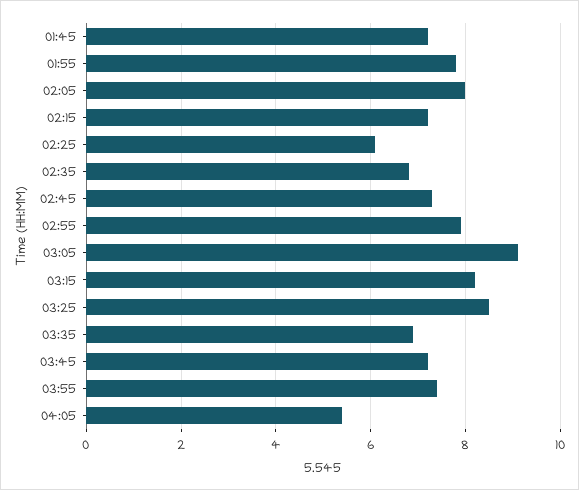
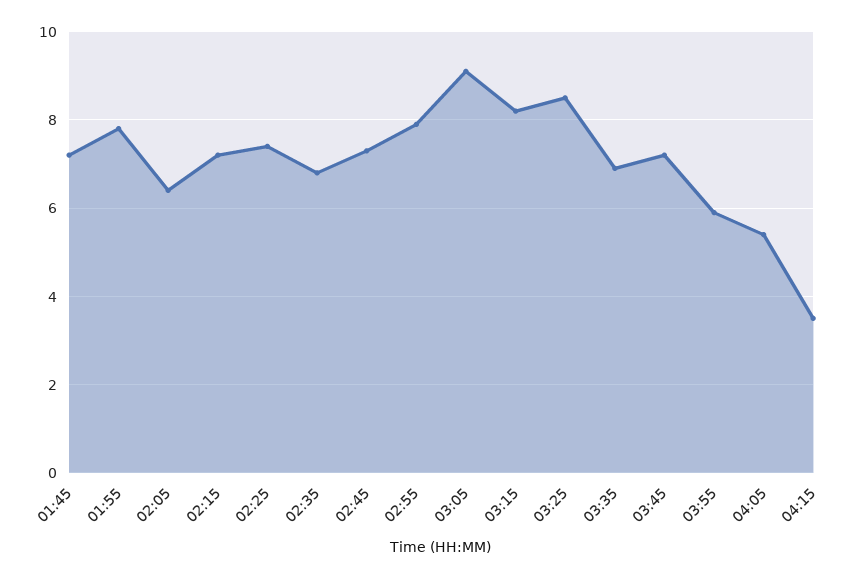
02:05: 8 -> 6.5
02:25: 6 -> 7.5
03:55: 7.5 -> 6
04:15: none -> 3.5

